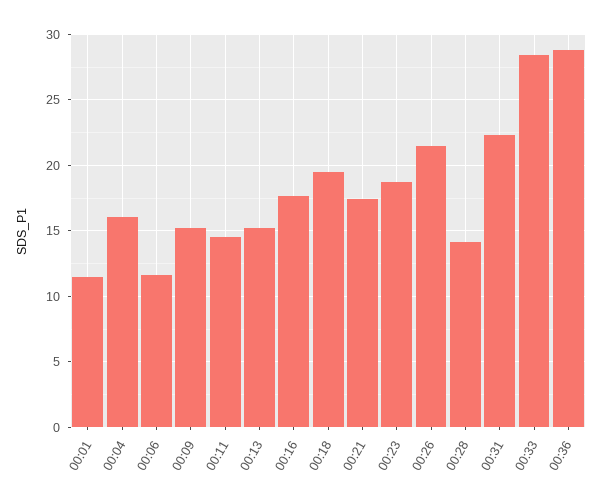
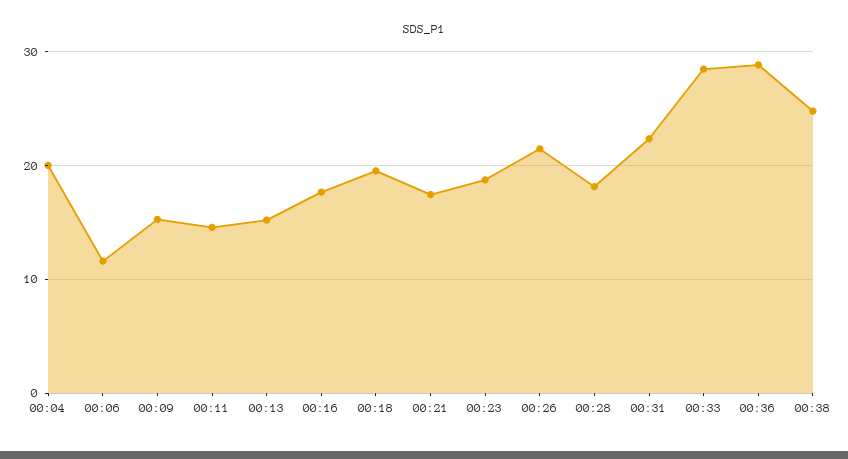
00:01: 11.5 -> none
00:04: 16 -> 20
00:28: 14 -> 18
00:38: none -> 25

